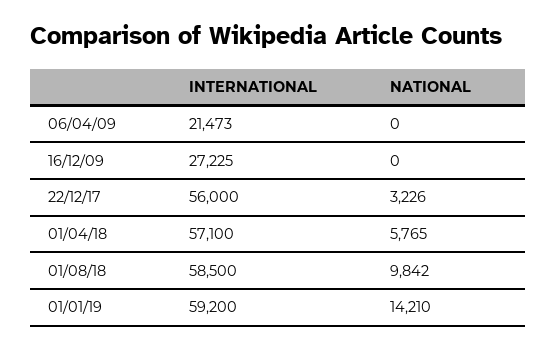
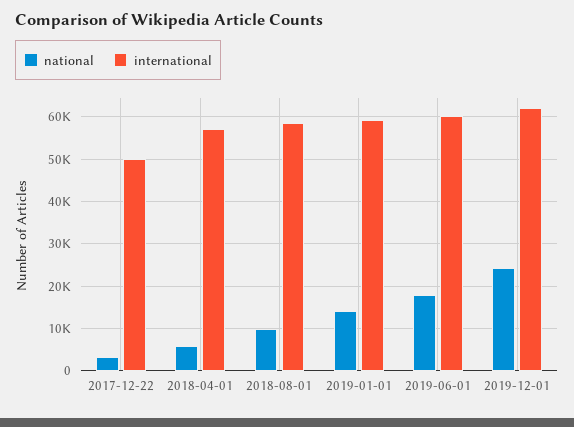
INTERNATIONAL, 06/04/09: 21473 -> none
NATIONAL, 06/04/09: 0 -> none
INTERNATIONAL, 16/12/09: 27225 -> none
NATIONAL, 16/12/09: 0 -> none
INTERNATIONAL, 22/12/17: 56000 -> 50000
NATIONAL, 2019-06-01: none -> 18000
INTERNATIONAL, 2019-06-01: none -> 60000
NATIONAL, 2019-12-01: none -> 24000
INTERNATIONAL, 2019-12-01: none -> 62000

